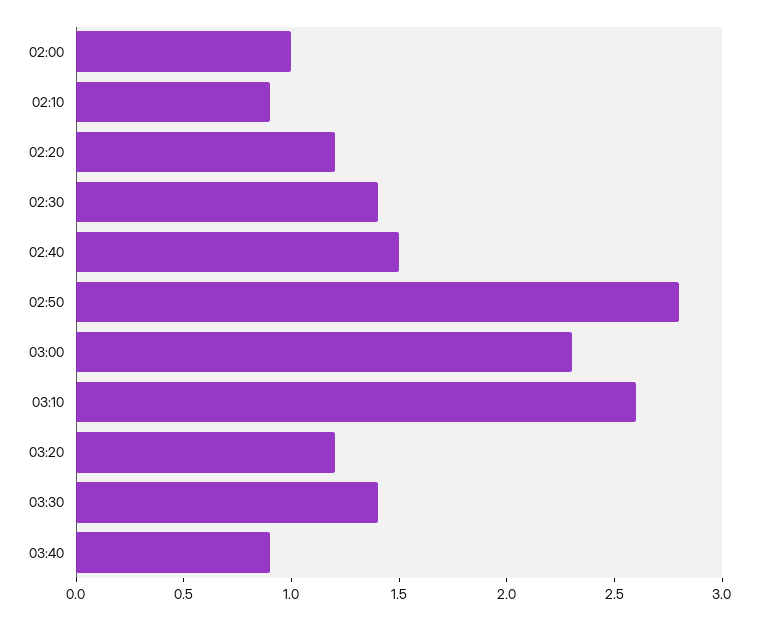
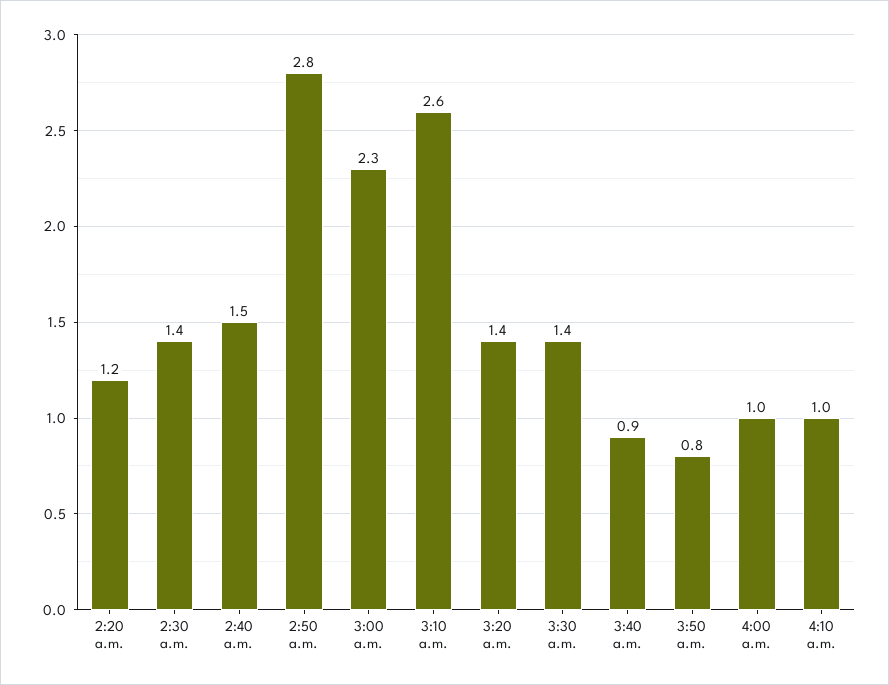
02:00: 1 -> none
02:10: 0.9 -> none
03:20: 1.2 -> 1.4
3:50 a.m.: none -> 0.8
4:00 a.m.: none -> 1
4:10 a.m.: none -> 1

